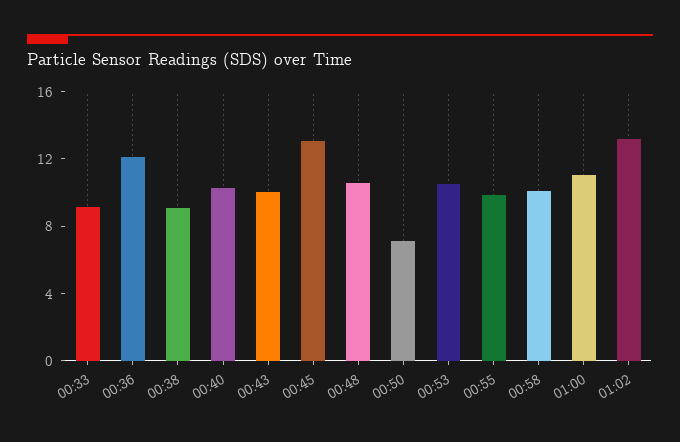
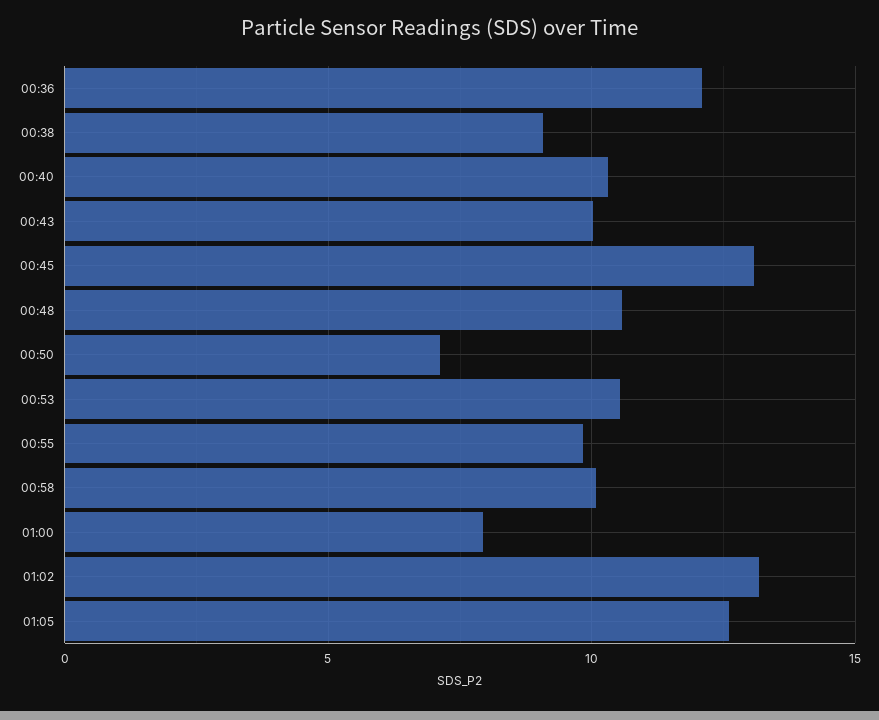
00:33: 9 -> none
01:00: 11 -> 8
01:05: none -> 12.5

